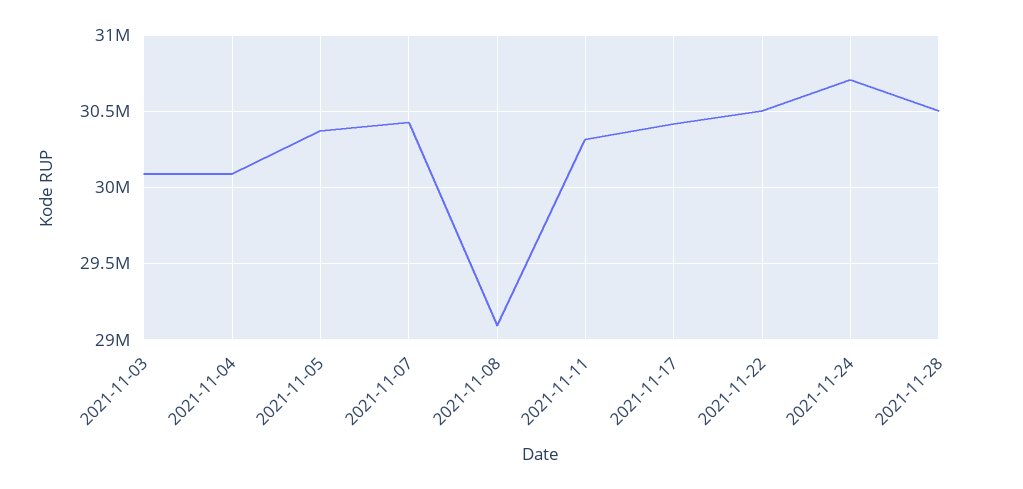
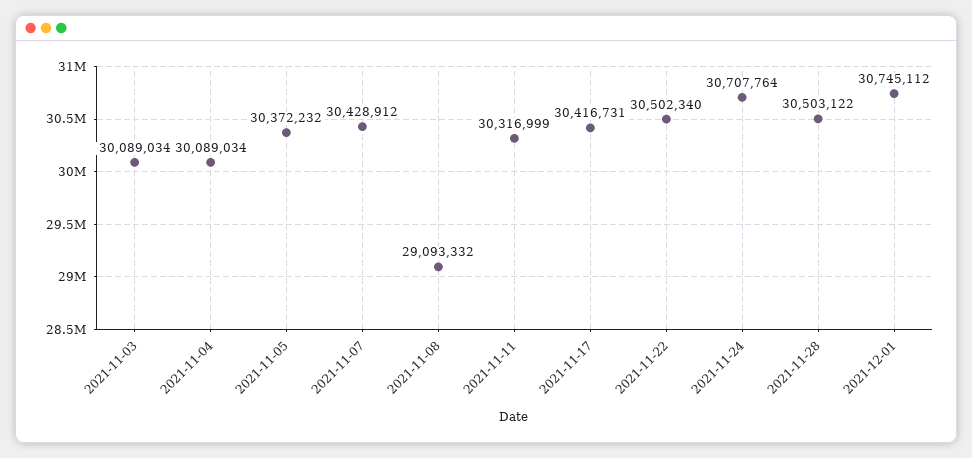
2021-12-01: none -> 30745112

